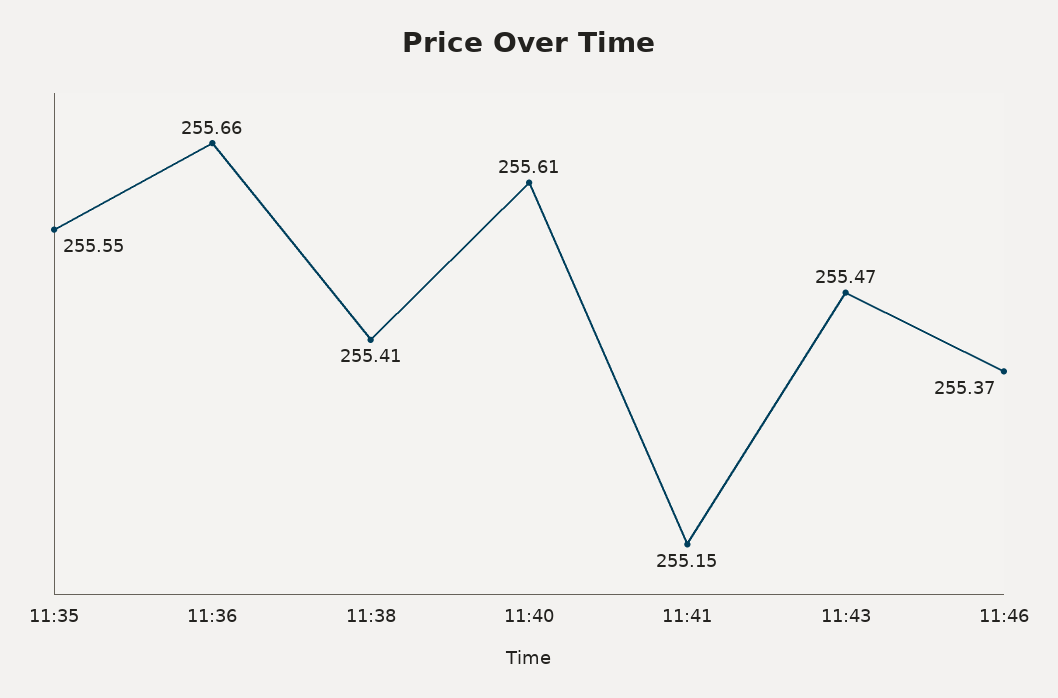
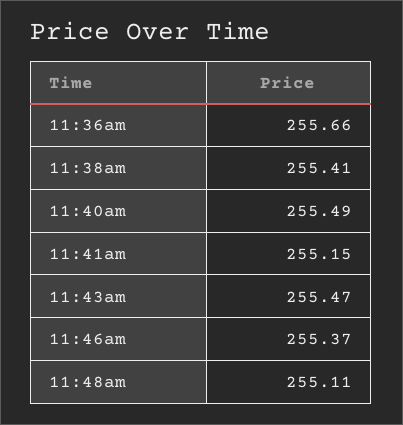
11:35: 255.55 -> none
11:40: 255.61 -> 255.49
11:48am: none -> 255.11

